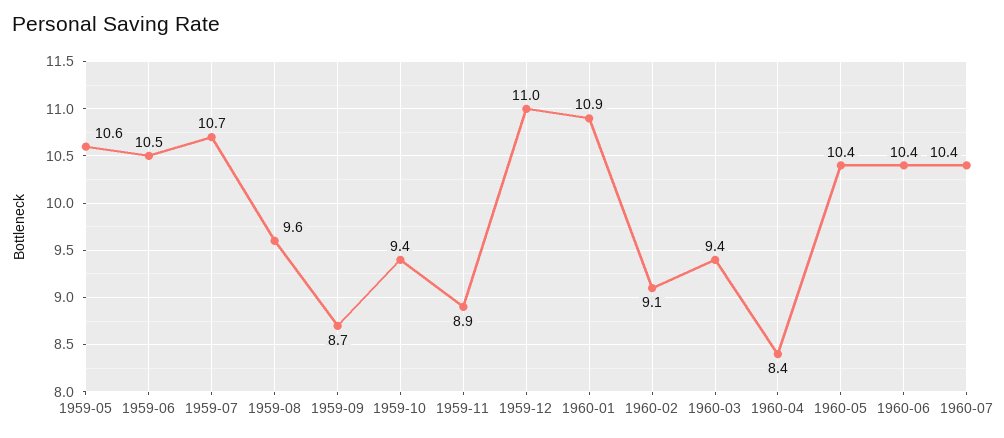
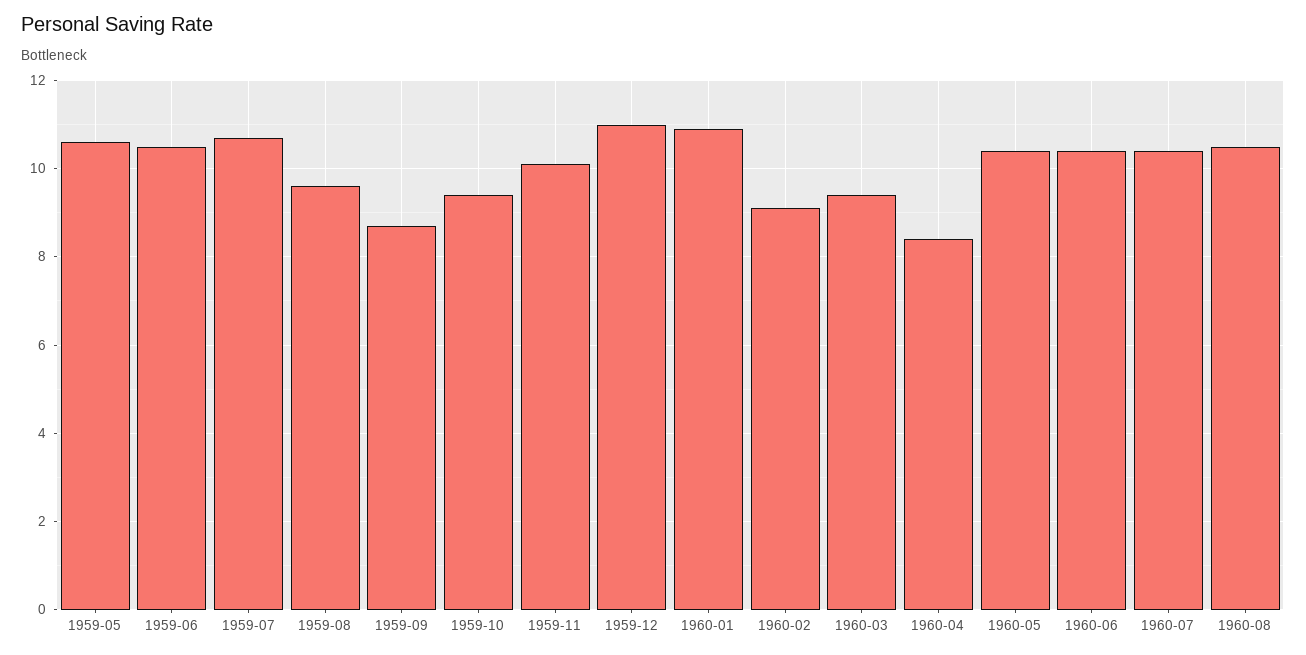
1959-11: 8.9 -> 10
1960-08: none -> 10.5

